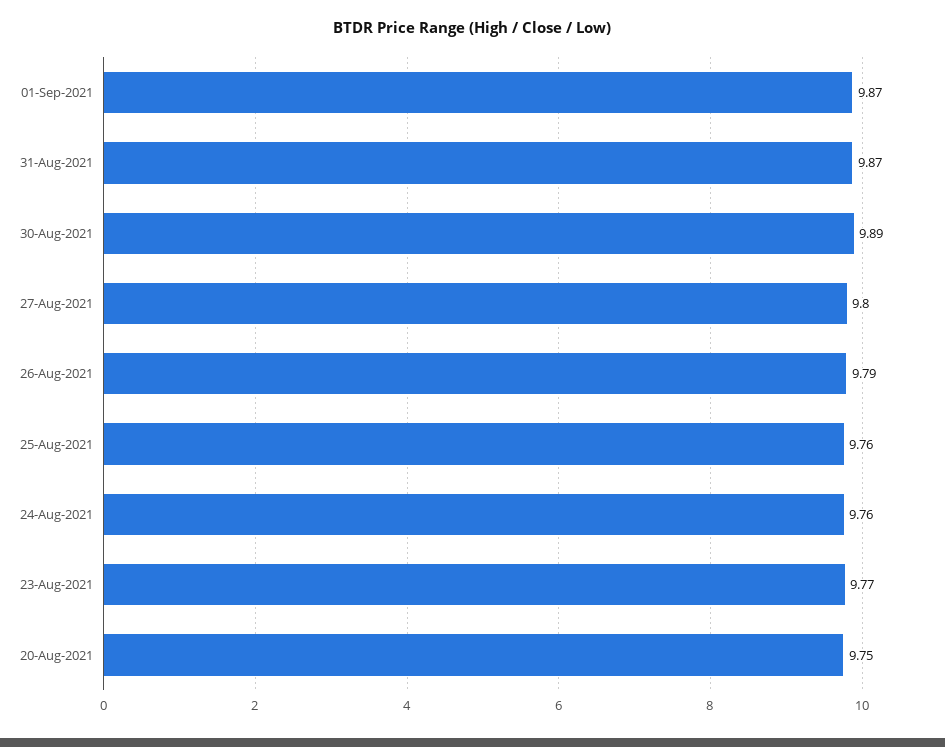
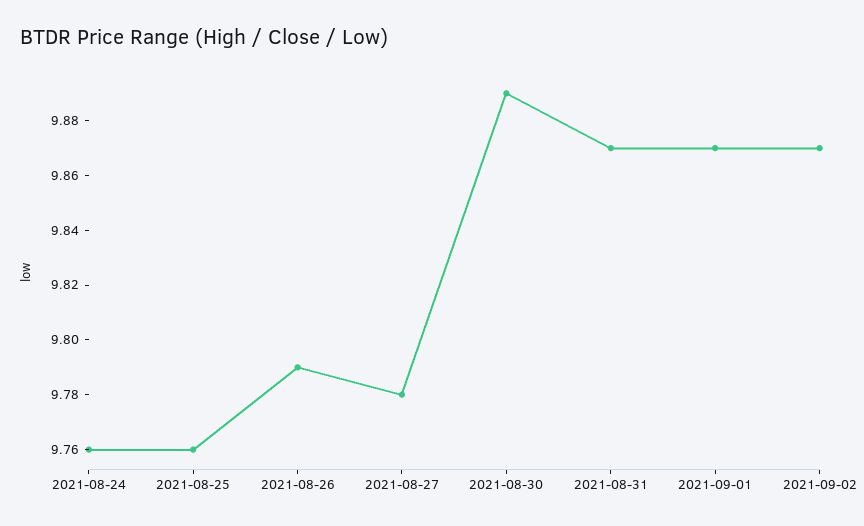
27-Aug-2021: 9.8 -> 9.78
23-Aug-2021: 9.77 -> none
20-Aug-2021: 9.75 -> none
2021-09-02: none -> 9.87

